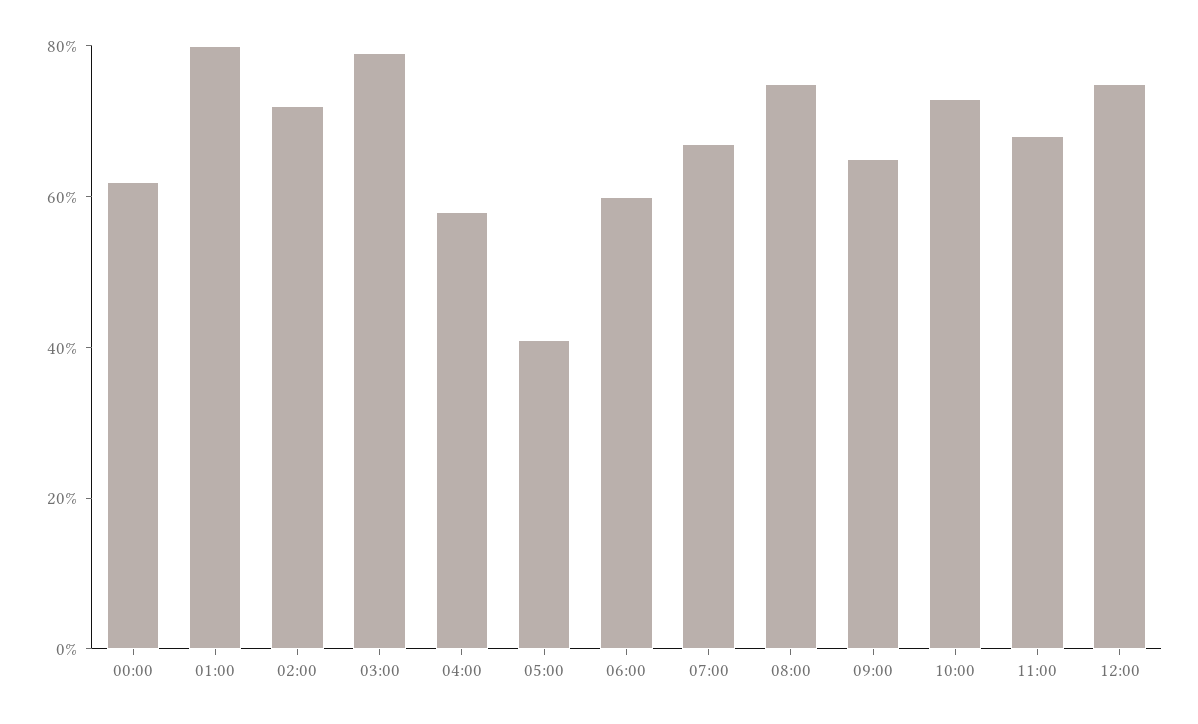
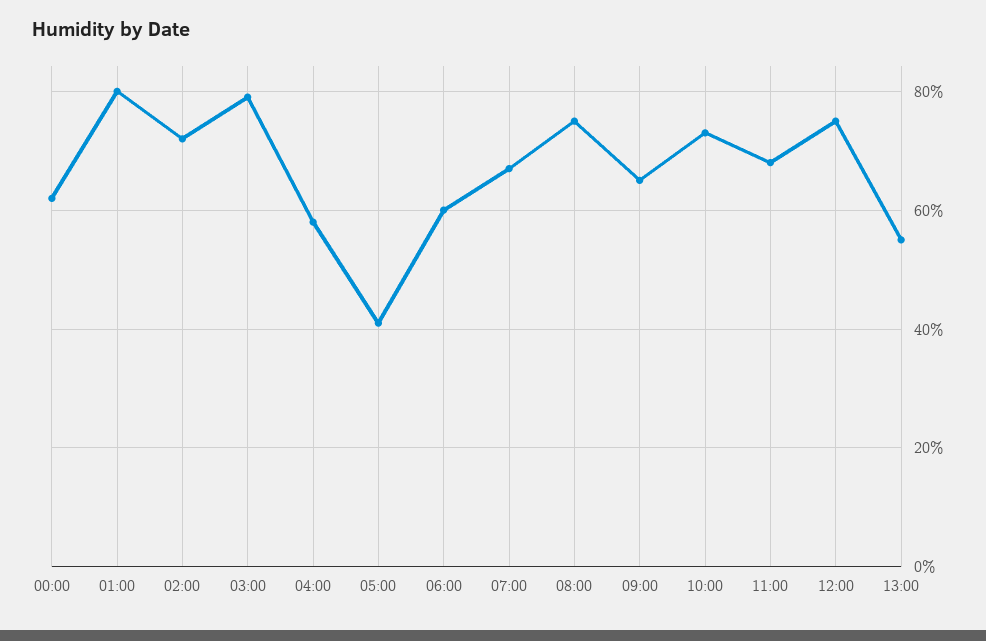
13:00: none -> 55

